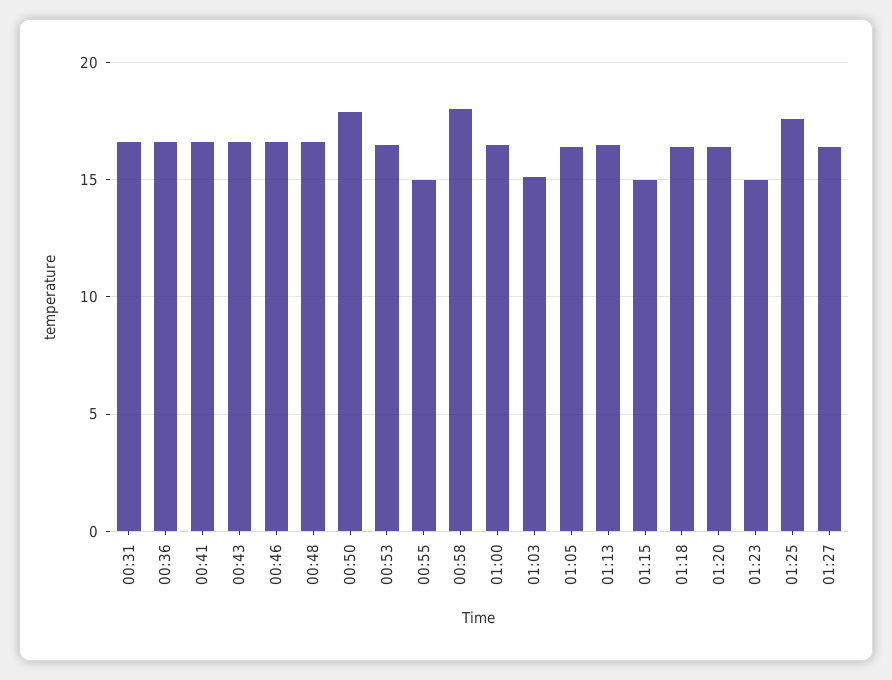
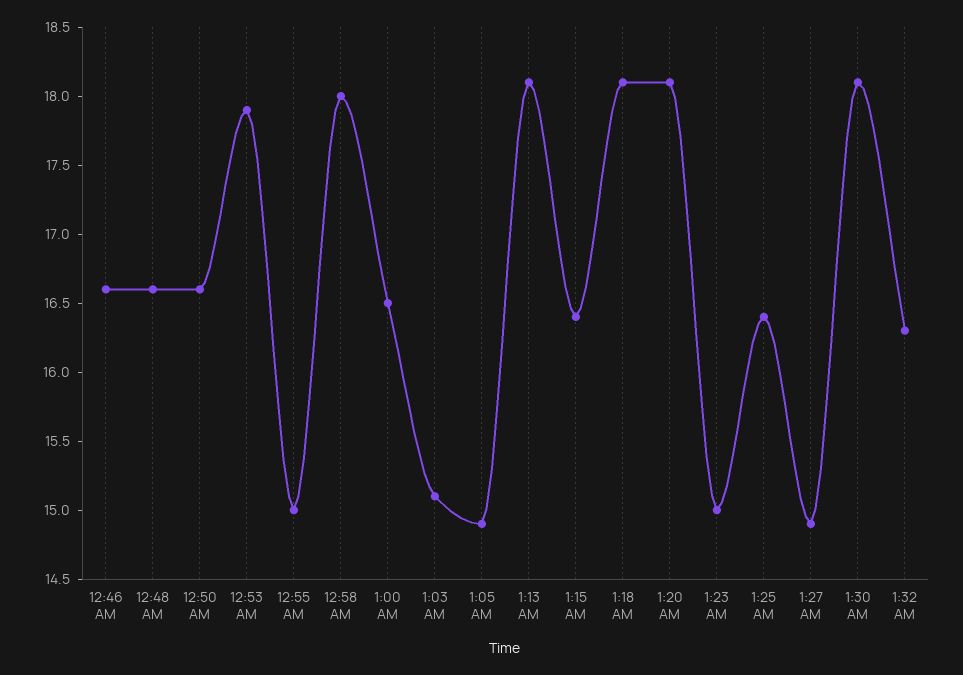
00:31: 16.5 -> none
00:36: 16.5 -> none
00:41: 16.5 -> none
00:43: 16.5 -> none
00:50: 18 -> 16.6
00:53: 16.5 -> 17.9
01:05: 16.5 -> 14.9
01:13: 16.5 -> 18.1
01:15: 15 -> 16.4
01:18: 16.5 -> 18.1
01:20: 16.5 -> 18.1
01:25: 17.5 -> 16.4
01:27: 16.5 -> 14.9
1:30 AM: none -> 18.1
1:32 AM: none -> 16.3

